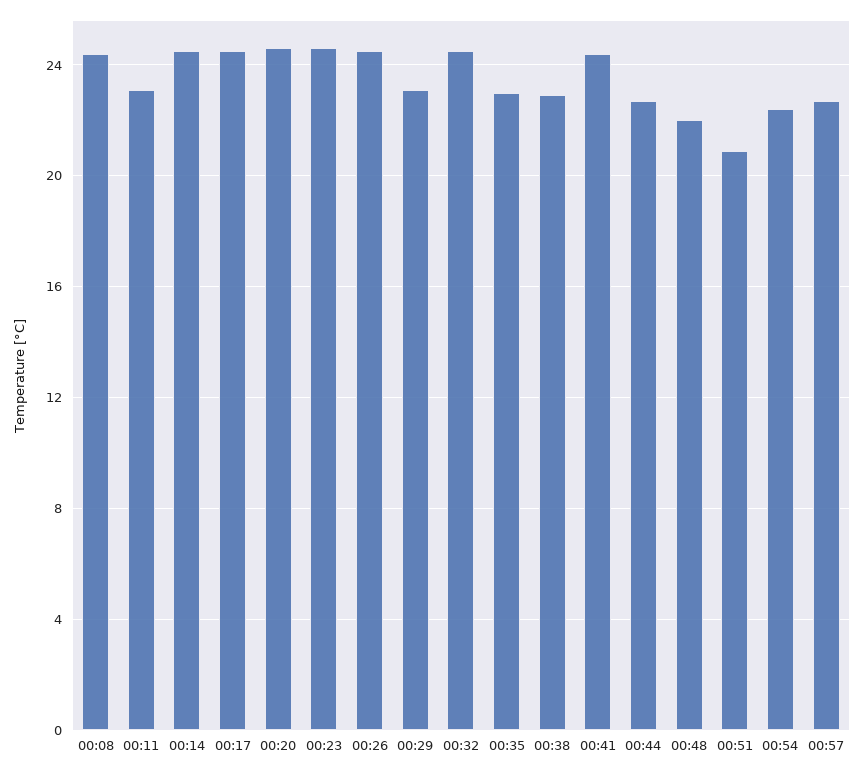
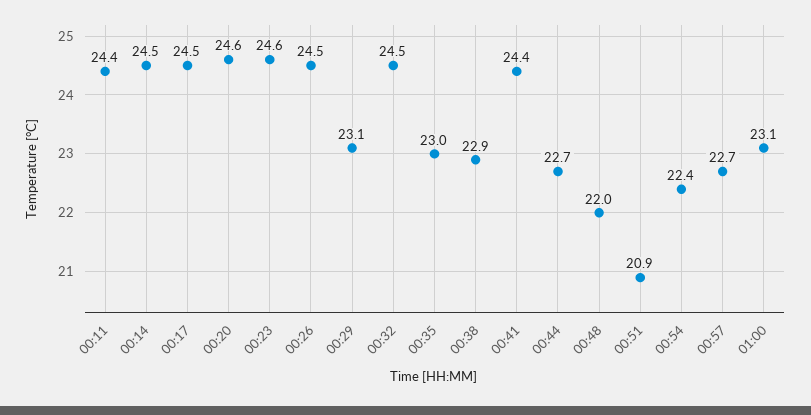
00:08: 24.5 -> none
00:11: 23 -> 24.4
01:00: none -> 23.1

